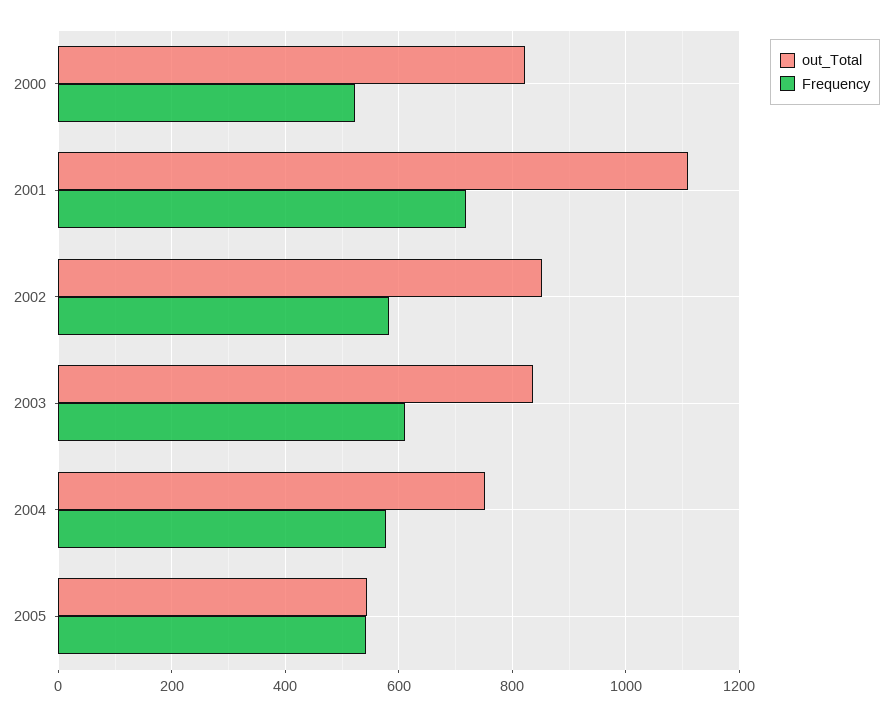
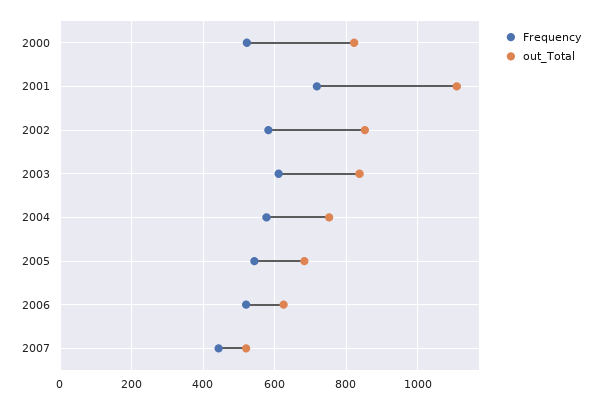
out_Total, 2005: 540 -> 680
Frequency, 2006: none -> 520
out_Total, 2006: none -> 620
Frequency, 2007: none -> 440
out_Total, 2007: none -> 520

